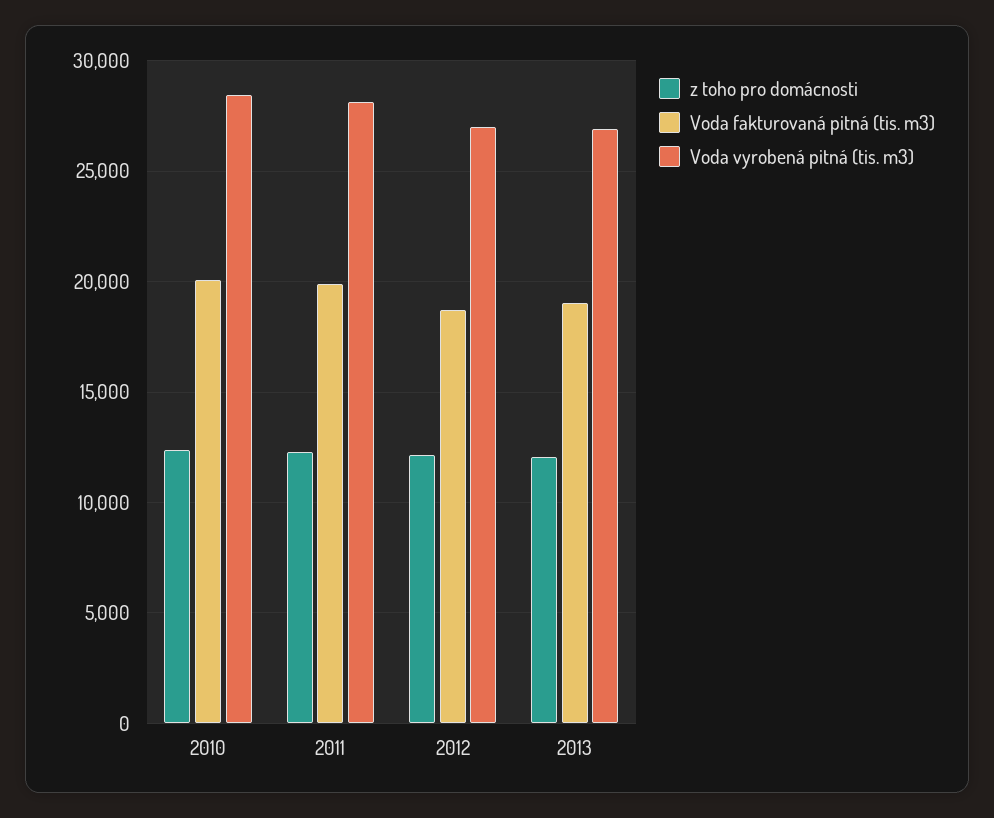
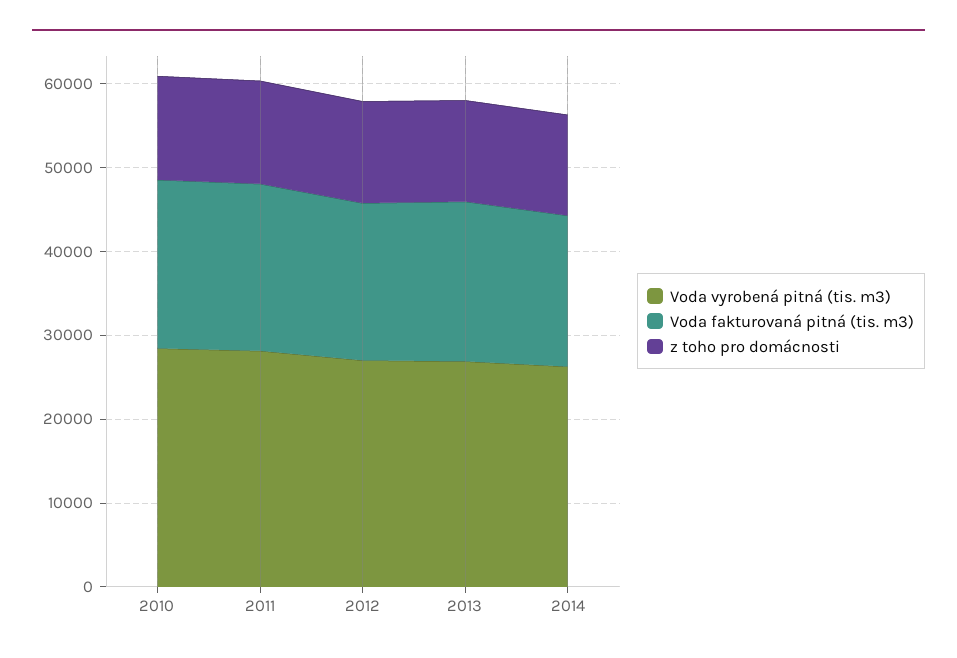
Voda vyrobená pitná (tis. m3), 2014: none -> 26000
Voda fakturovaná pitná (tis. m3), 2014: none -> 18000
z toho pro domácnosti, 2014: none -> 12000

